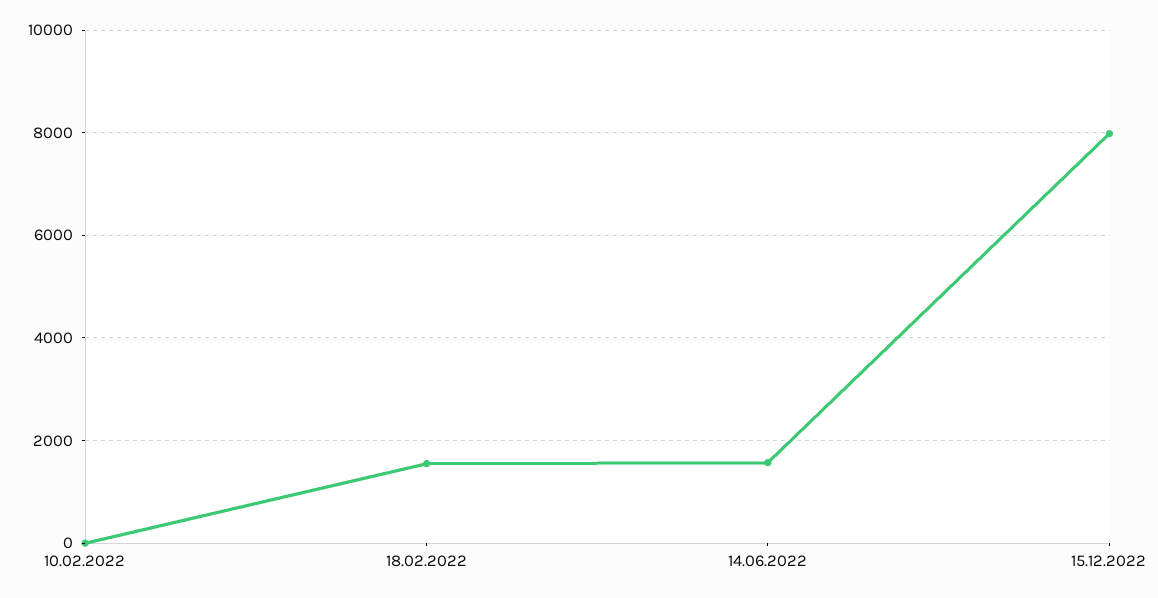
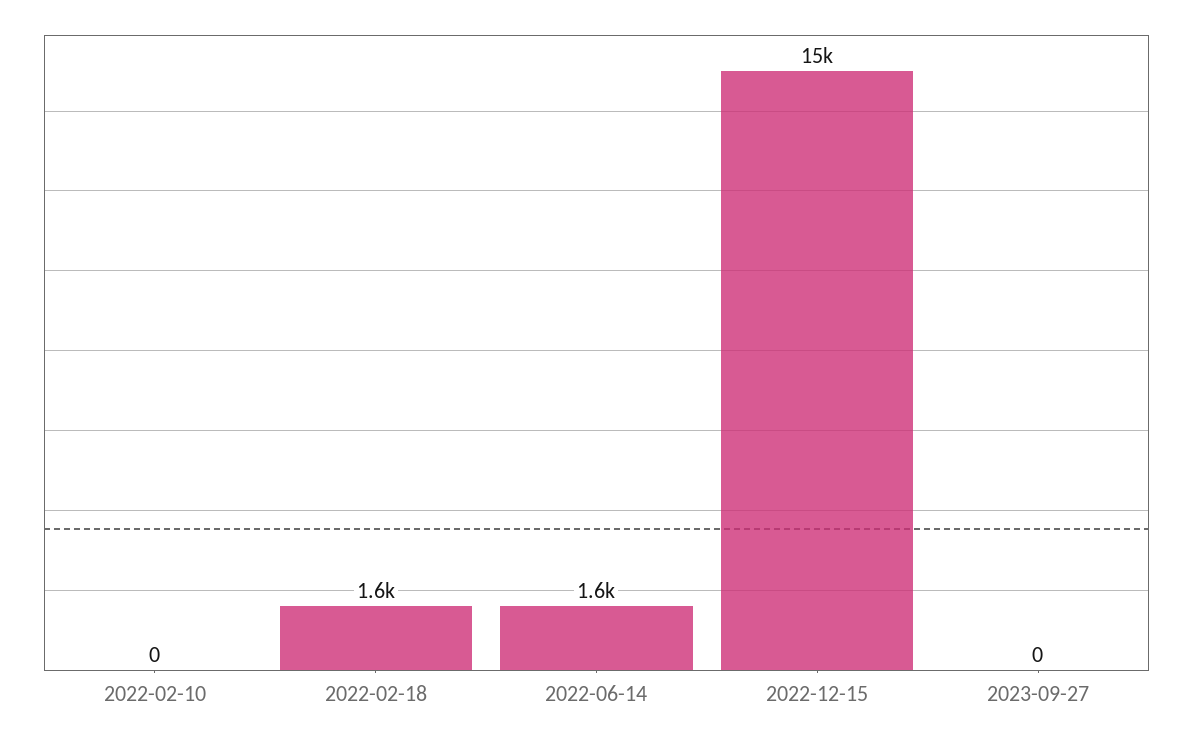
15.12.2022: 8000 -> 15000
2023-09-27: none -> 0

